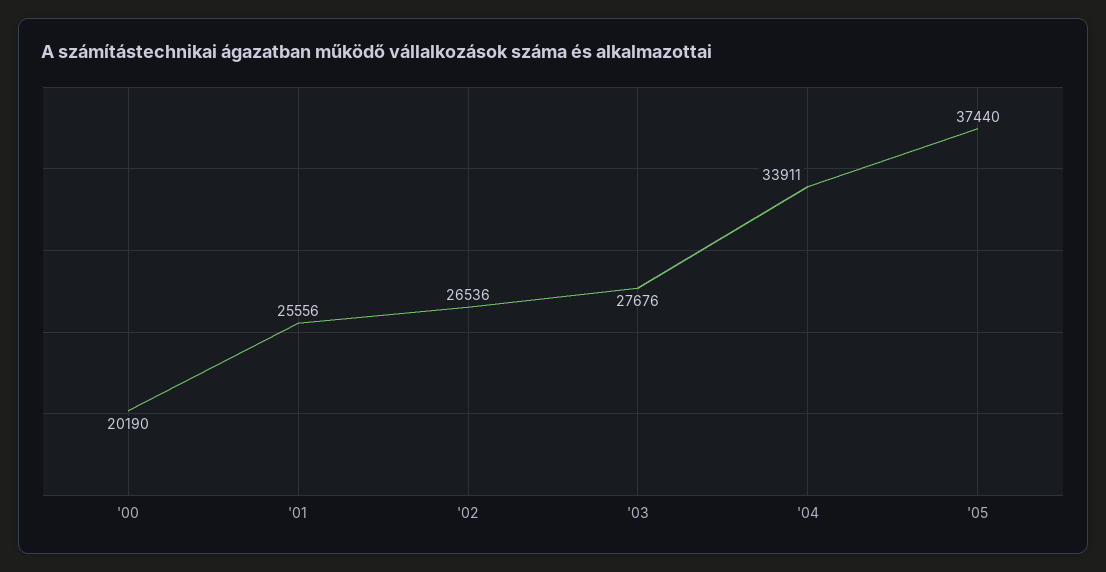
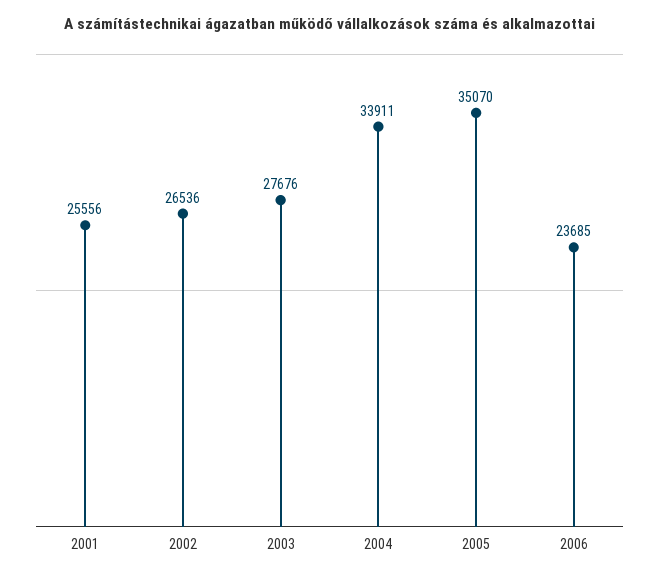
'00: 20190 -> none
'05: 37440 -> 35070
2006: none -> 23685

